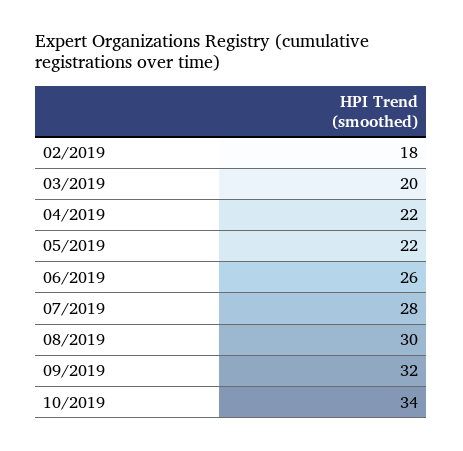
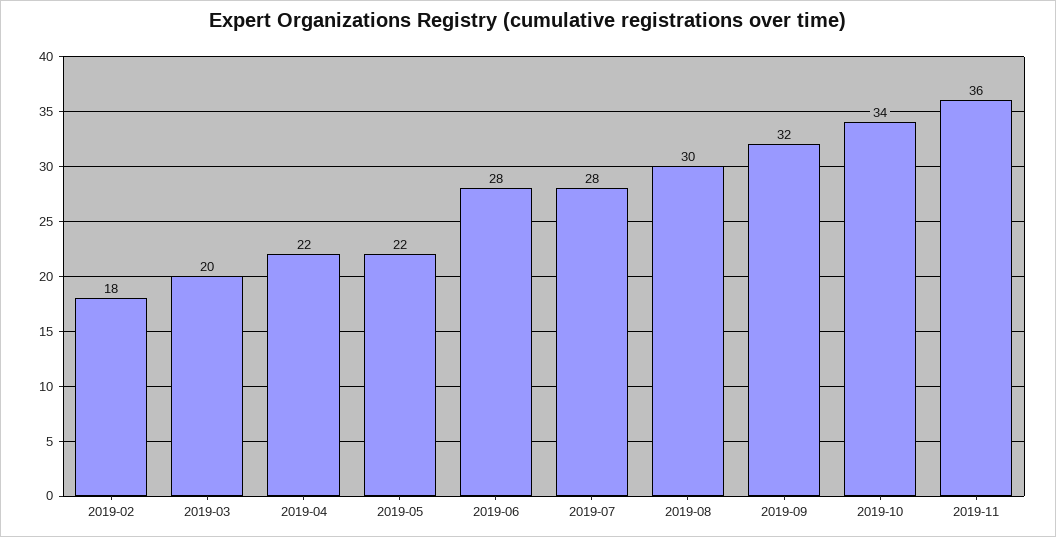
06/2019: 26 -> 28
2019-11: none -> 36

